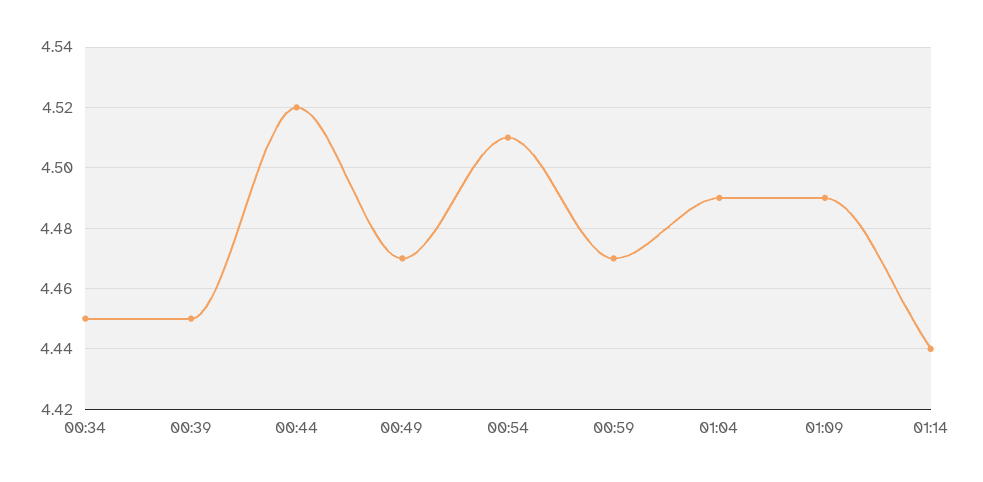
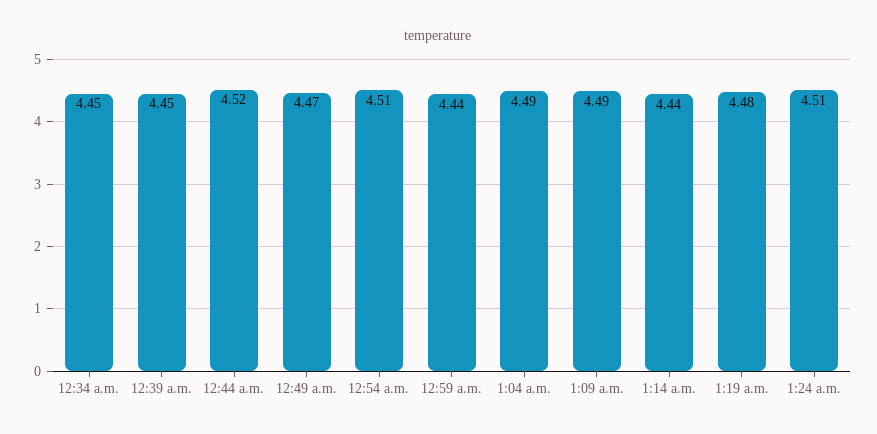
00:59: 4.47 -> 4.44
1:19 a.m.: none -> 4.48
1:24 a.m.: none -> 4.51

